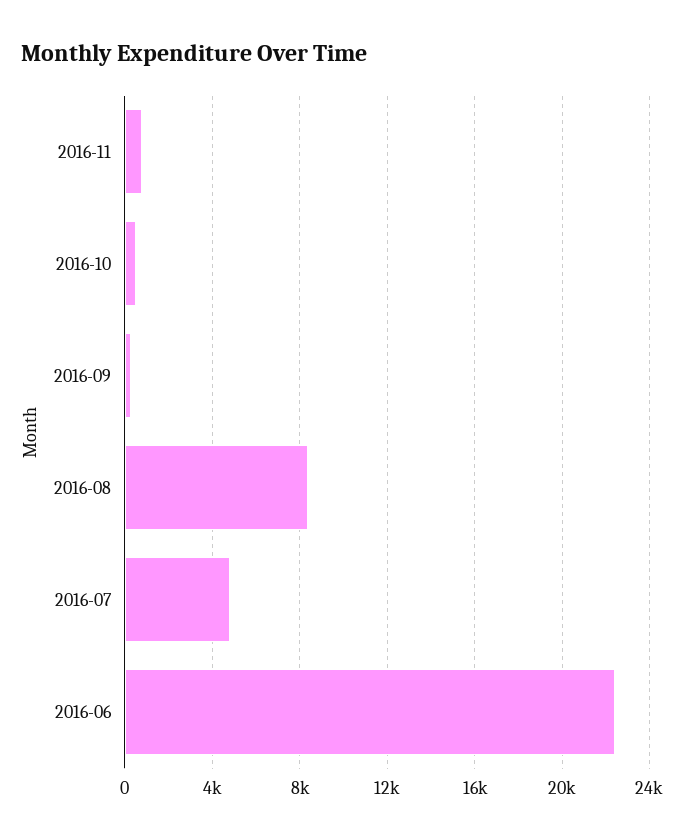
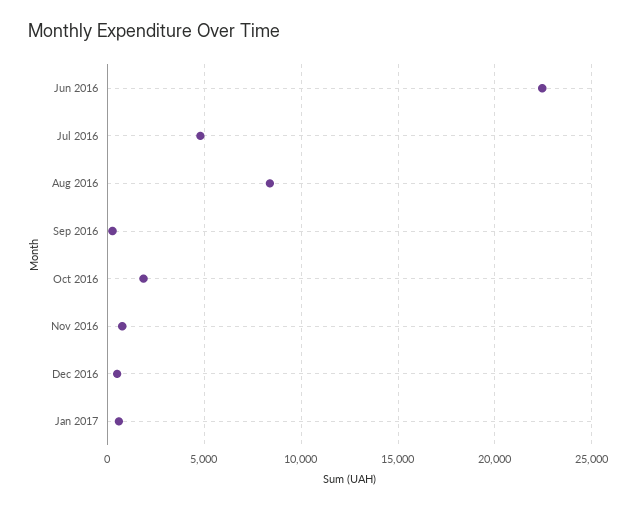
2016-10: 500 -> 2000
Dec 2016: none -> 500
Jan 2017: none -> 500

